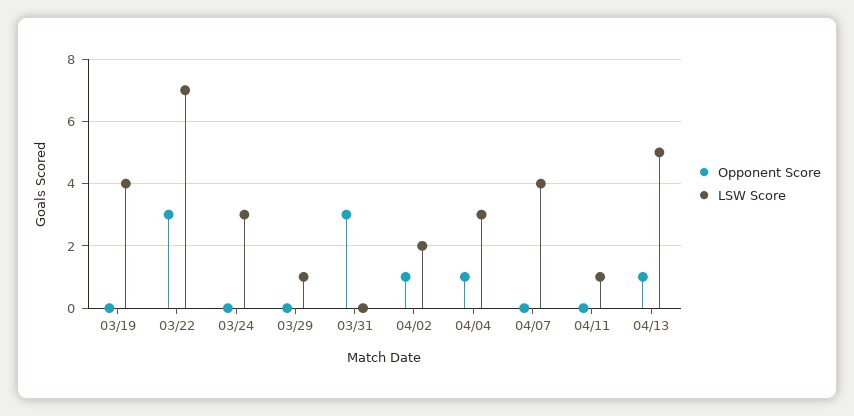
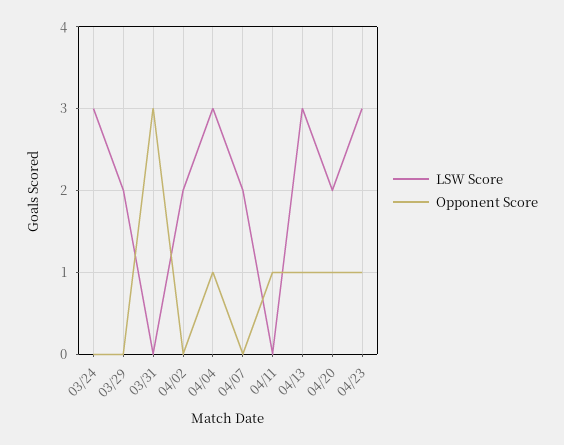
Opponent Score, 03/19: 0 -> none
LSW Score, 03/19: 4 -> none
Opponent Score, 03/22: 3 -> none
LSW Score, 03/22: 7 -> none
LSW Score, 03/29: 1 -> 2
Opponent Score, 04/02: 1 -> 0
LSW Score, 04/07: 4 -> 2
Opponent Score, 04/11: 0 -> 1
LSW Score, 04/11: 1 -> 0
LSW Score, 04/13: 5 -> 3
LSW Score, 04/20: none -> 2
Opponent Score, 04/20: none -> 1
LSW Score, 04/23: none -> 3
Opponent Score, 04/23: none -> 1

